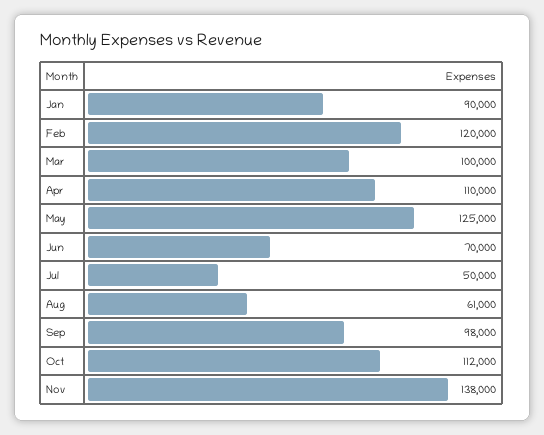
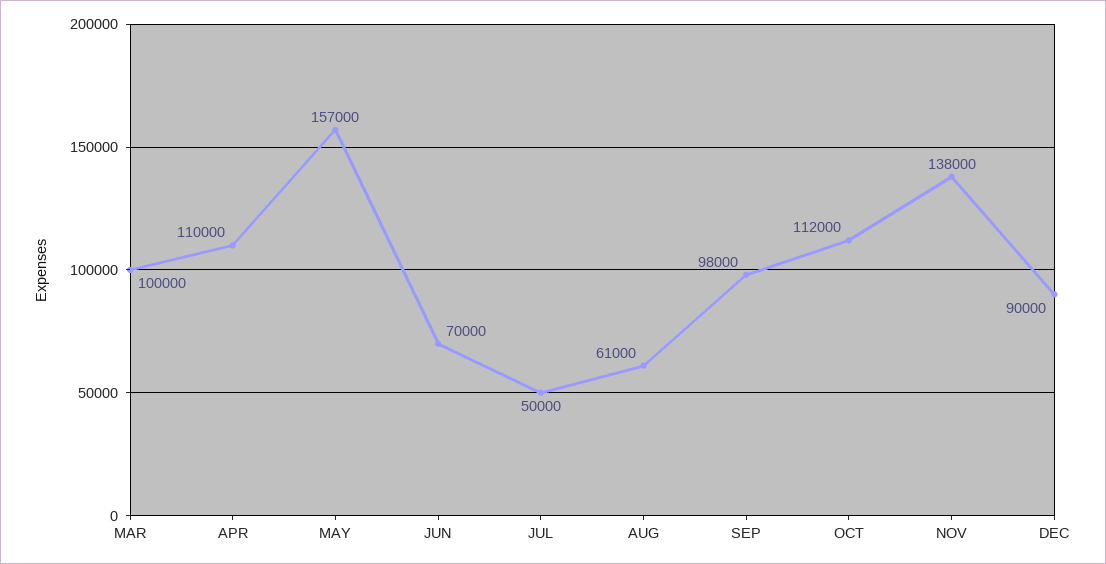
Jan: 90000 -> none
Feb: 120000 -> none
May: 125000 -> 157000
DEC: none -> 90000

